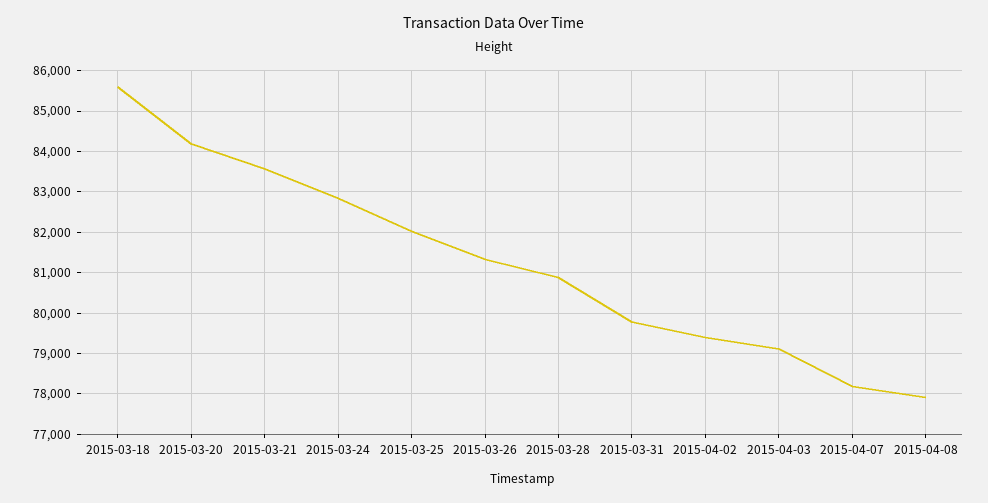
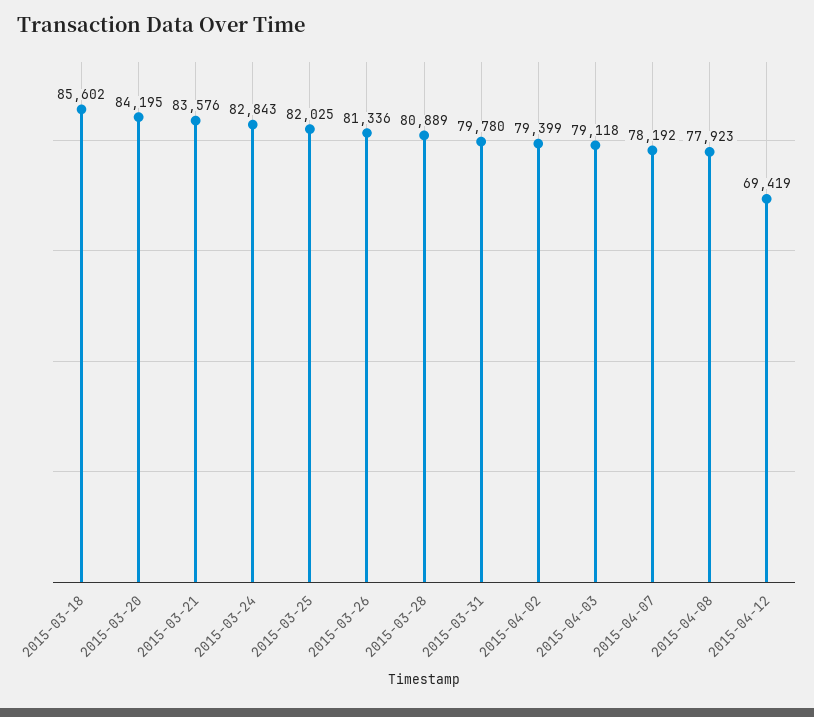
2015-04-12: none -> 69419

